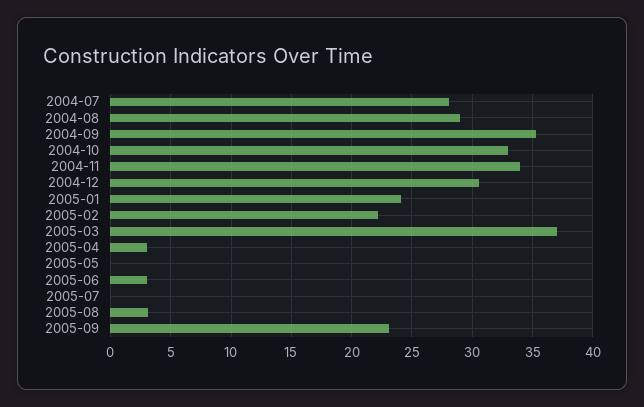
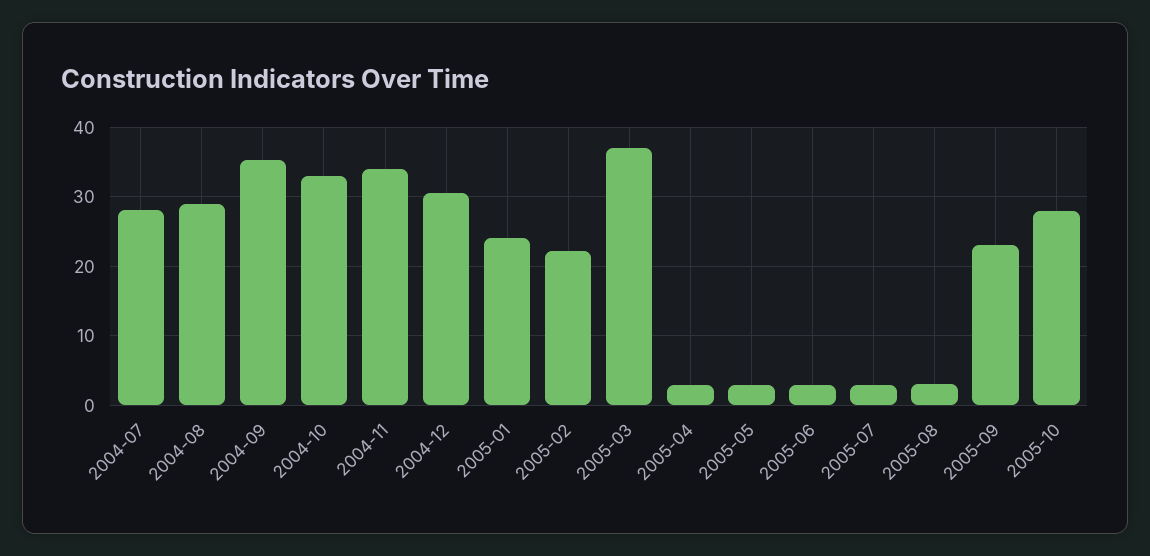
2005-05: 0 -> 3
2005-07: 0 -> 3
2005-10: none -> 28

